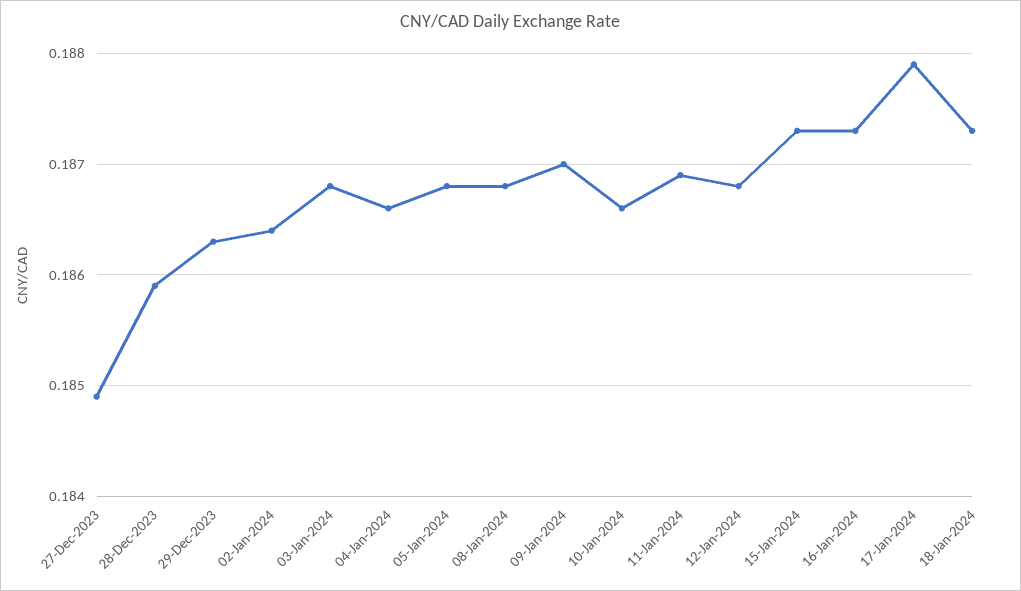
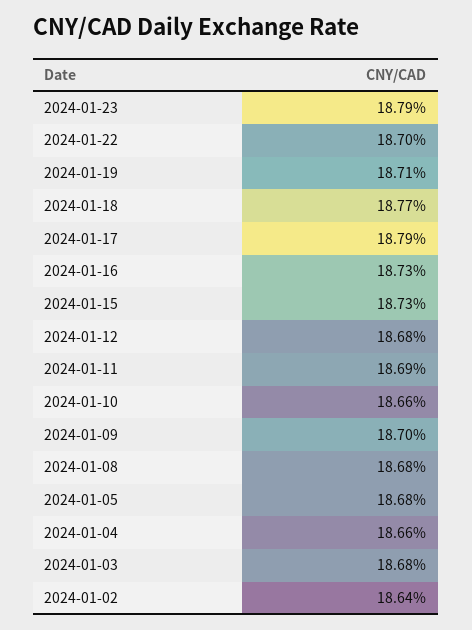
27-Dec-2023: 0.1849 -> none
28-Dec-2023: 0.1859 -> none
29-Dec-2023: 0.1863 -> none
18-Jan-2024: 0.1873 -> 0.1877
2024-01-23: none -> 0.1879
2024-01-22: none -> 0.187
2024-01-19: none -> 0.1871

